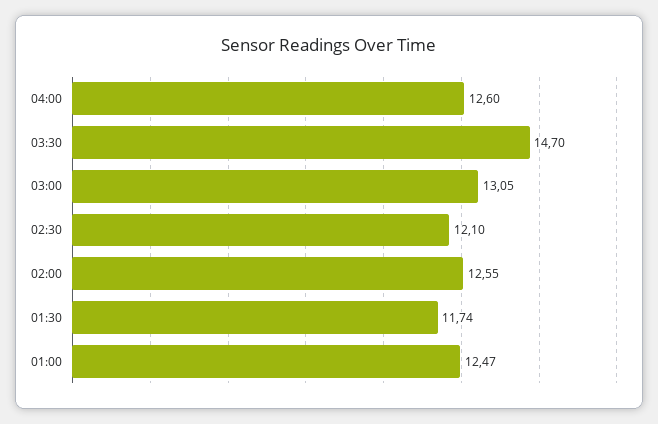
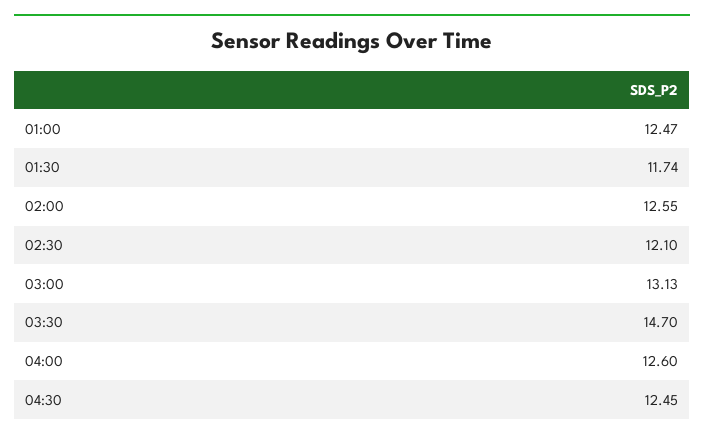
03:00: 13.05 -> 13.13
04:30: none -> 12.45

